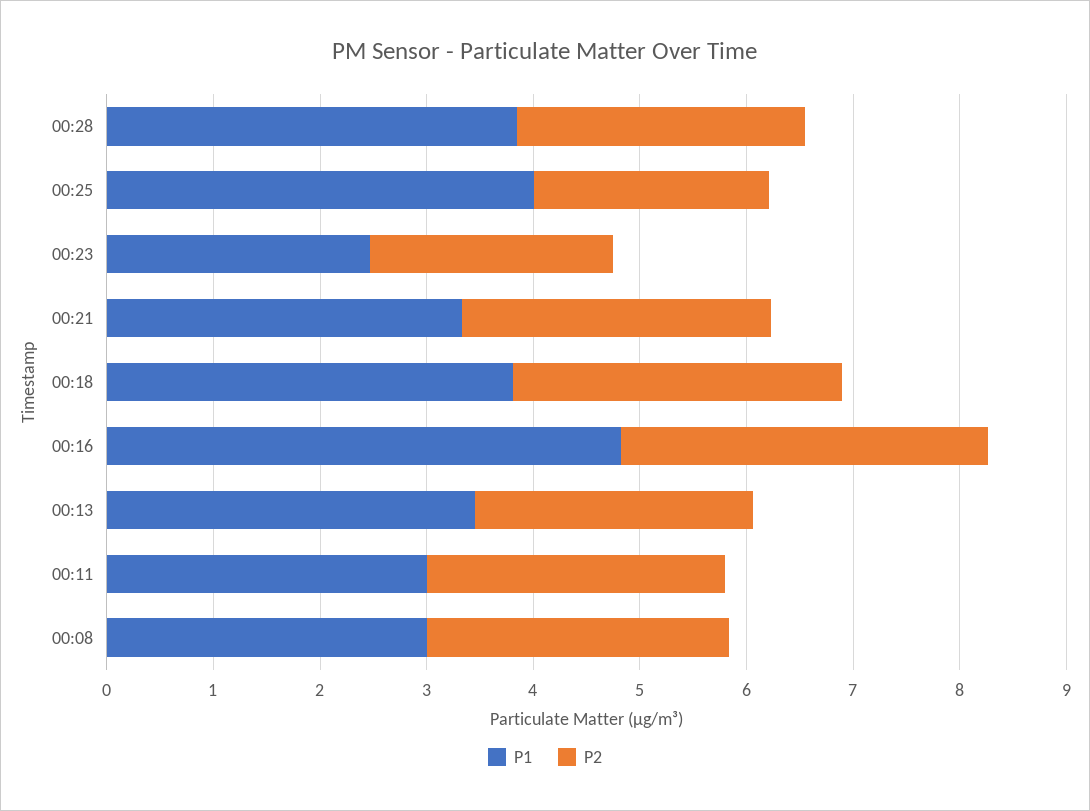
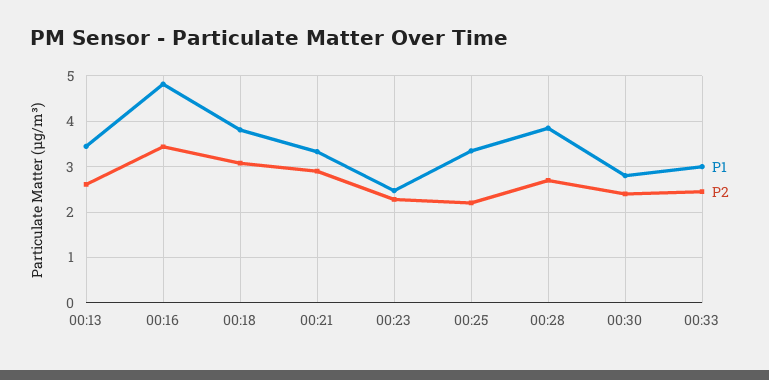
P1, 00:25: 4 -> 3.4
P1, 00:11: 3 -> none
P2, 00:11: 2.8 -> none
P1, 00:08: 3 -> none
P2, 00:08: 2.8 -> none
P1, 00:30: none -> 2.8
P2, 00:30: none -> 2.4
P1, 00:33: none -> 3
P2, 00:33: none -> 2.4

